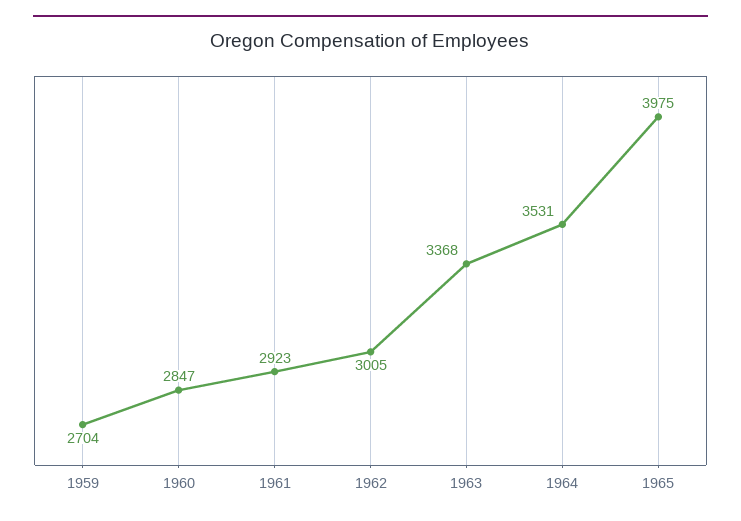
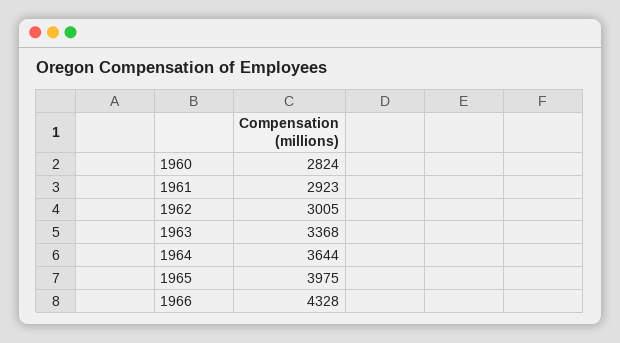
1959: 2704 -> none
1960: 2847 -> 2824
1964: 3531 -> 3644
1966: none -> 4328

